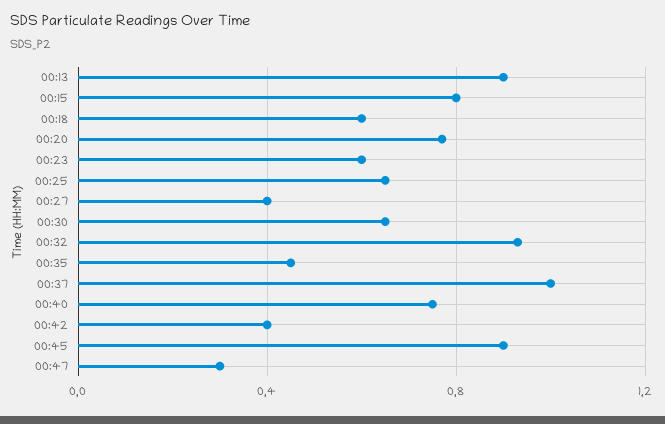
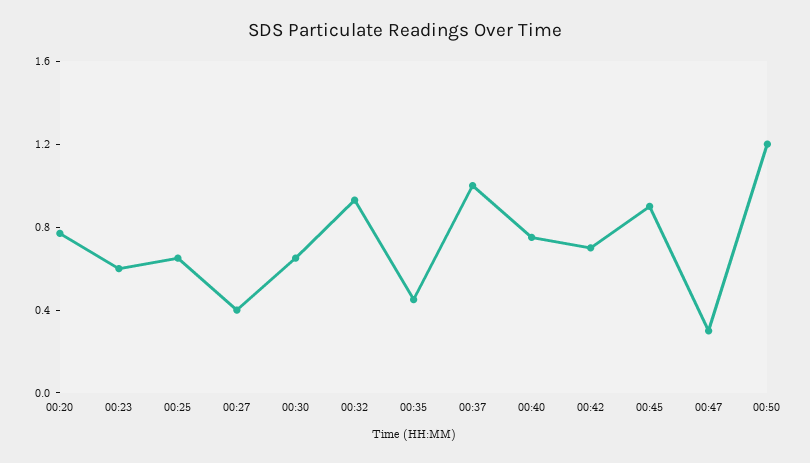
00:13: 0.9 -> none
00:15: 0.8 -> none
00:18: 0.6 -> none
00:42: 0.4 -> 0.7
00:50: none -> 1.2

